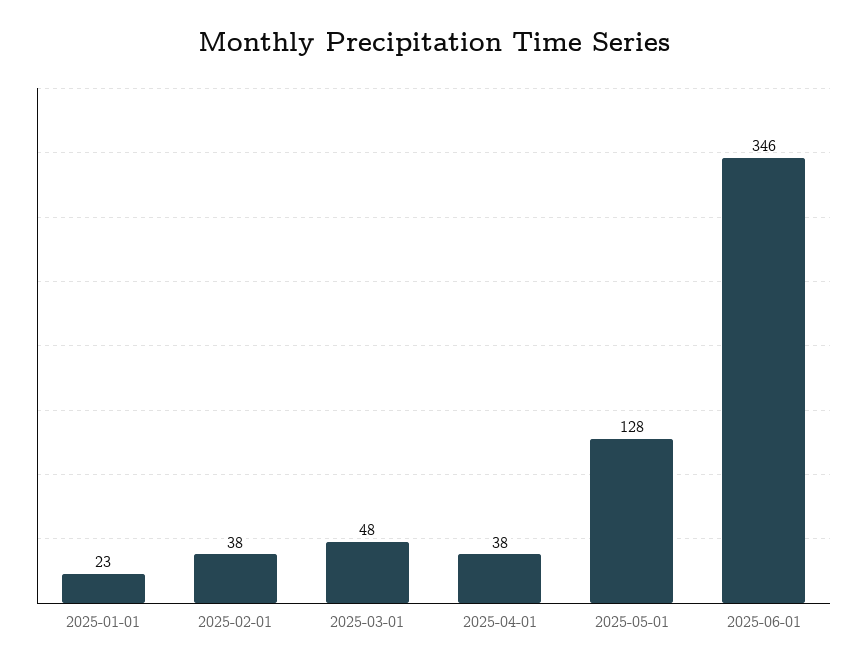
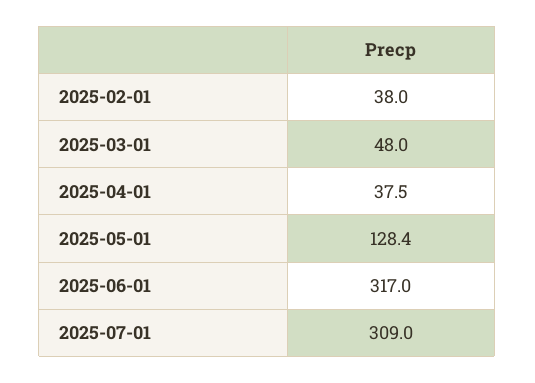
2025-01-01: 23 -> none
2025-06-01: 346 -> 317
2025-07-01: none -> 309

